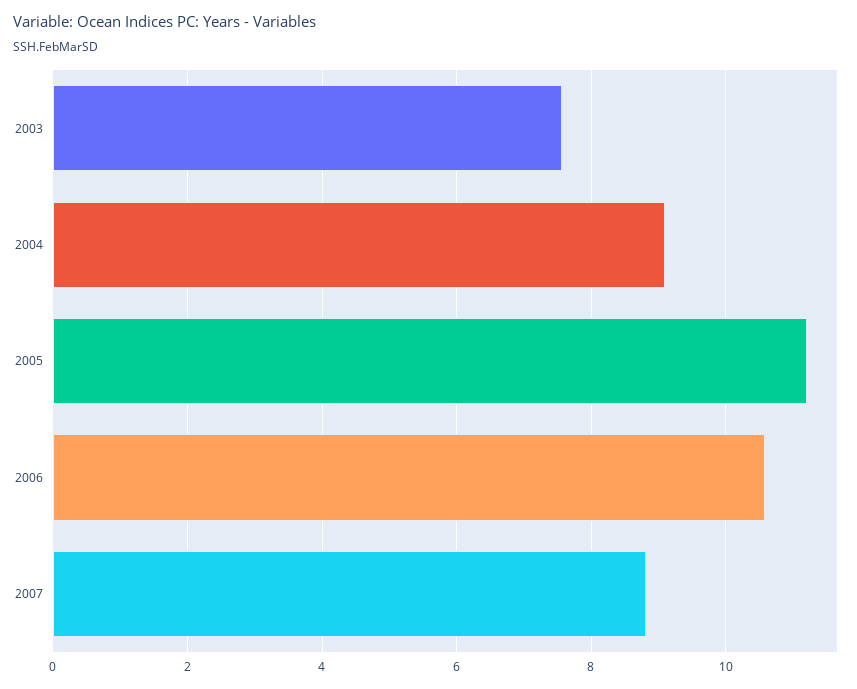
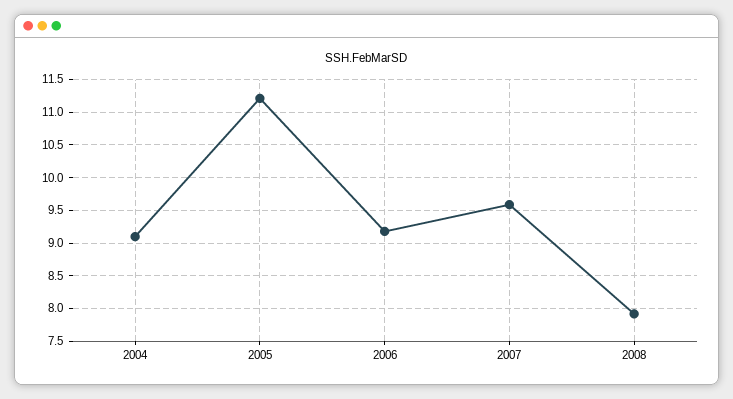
2003: 7.6 -> none
2006: 10.6 -> 9.2
2007: 8.8 -> 9.6
2008: none -> 7.9

